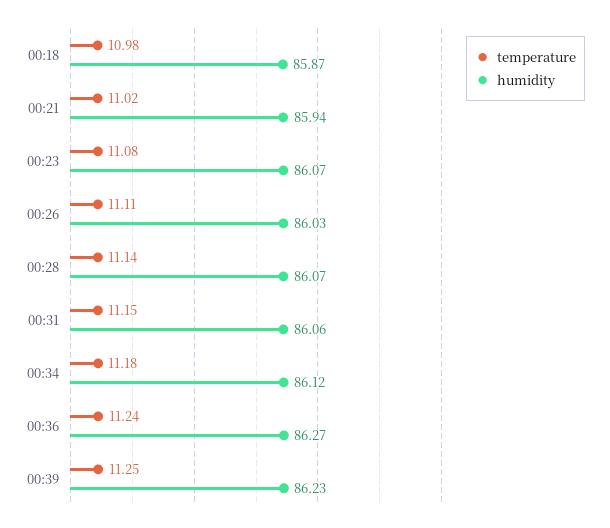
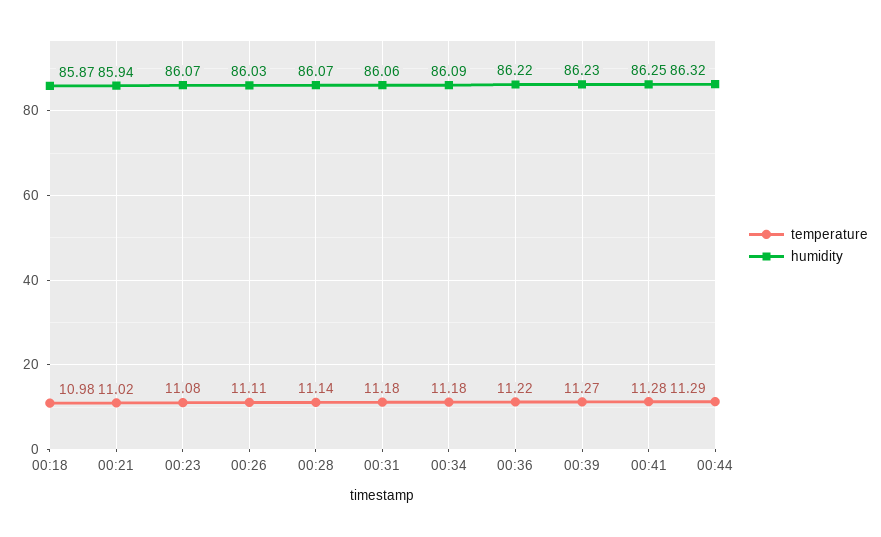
temperature, 00:31: 11.15 -> 11.18
humidity, 00:34: 86.12 -> 86.09
temperature, 00:36: 11.24 -> 11.22
humidity, 00:36: 86.27 -> 86.22
temperature, 00:39: 11.25 -> 11.27
temperature, 00:41: none -> 11.28
humidity, 00:41: none -> 86.25
temperature, 00:44: none -> 11.29
humidity, 00:44: none -> 86.32

